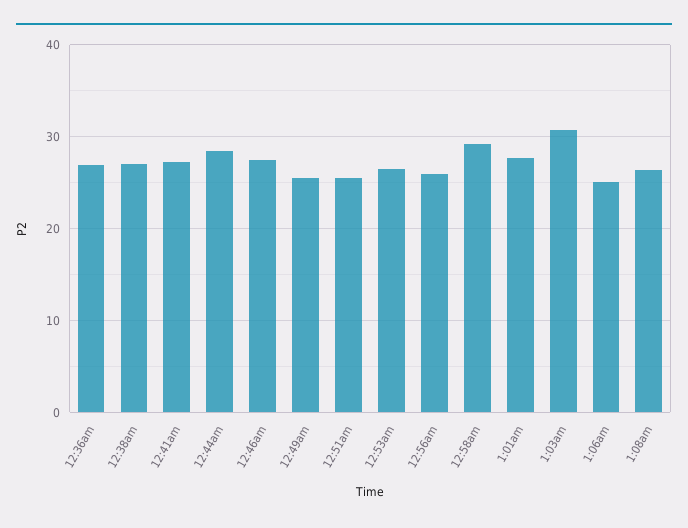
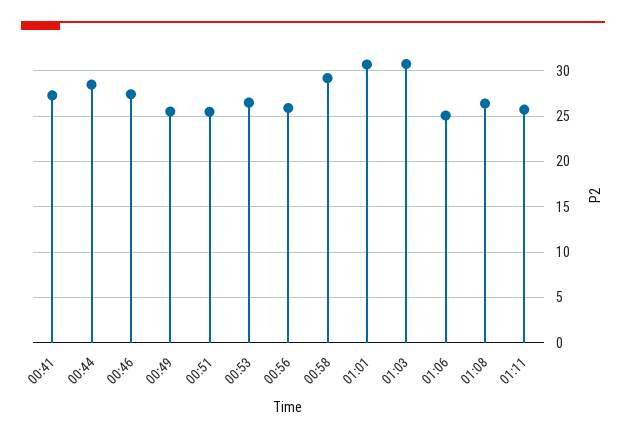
12:36am: 27 -> none
12:38am: 27 -> none
1:01am: 28 -> 31
01:11: none -> 26

